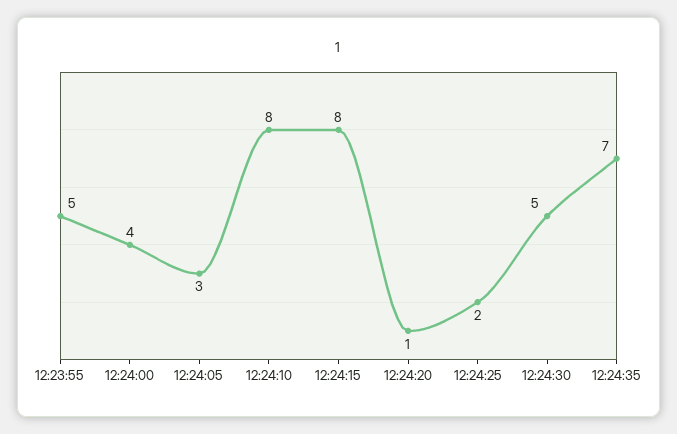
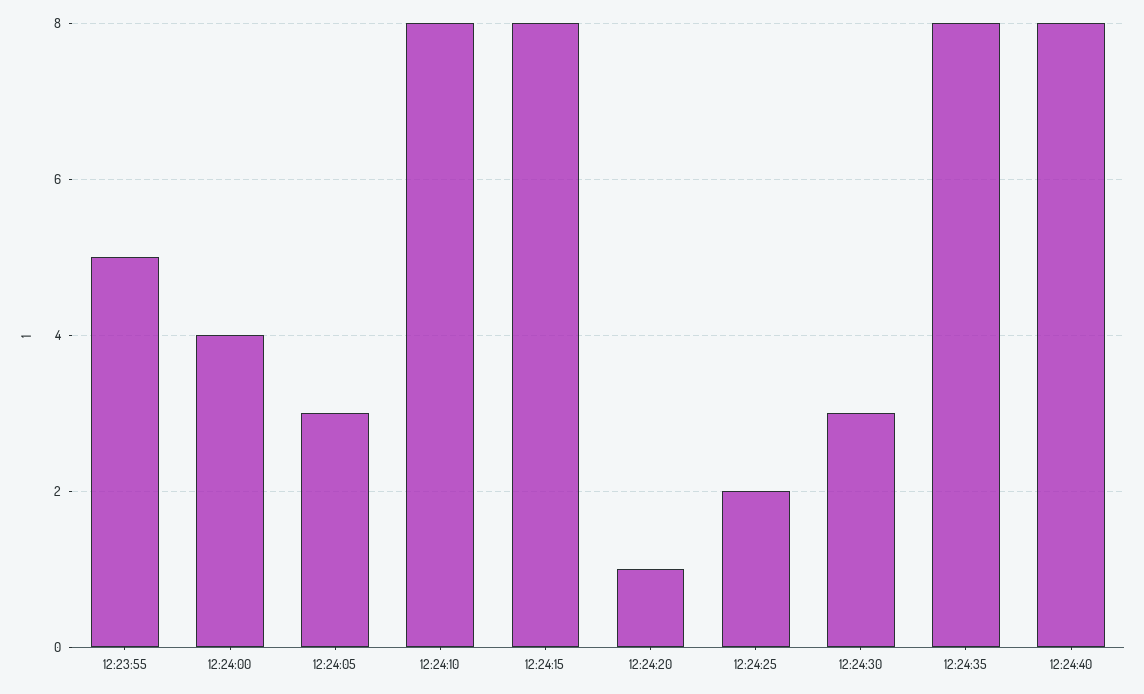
12:24:30: 5 -> 3
12:24:35: 7 -> 8
12:24:40: none -> 8

